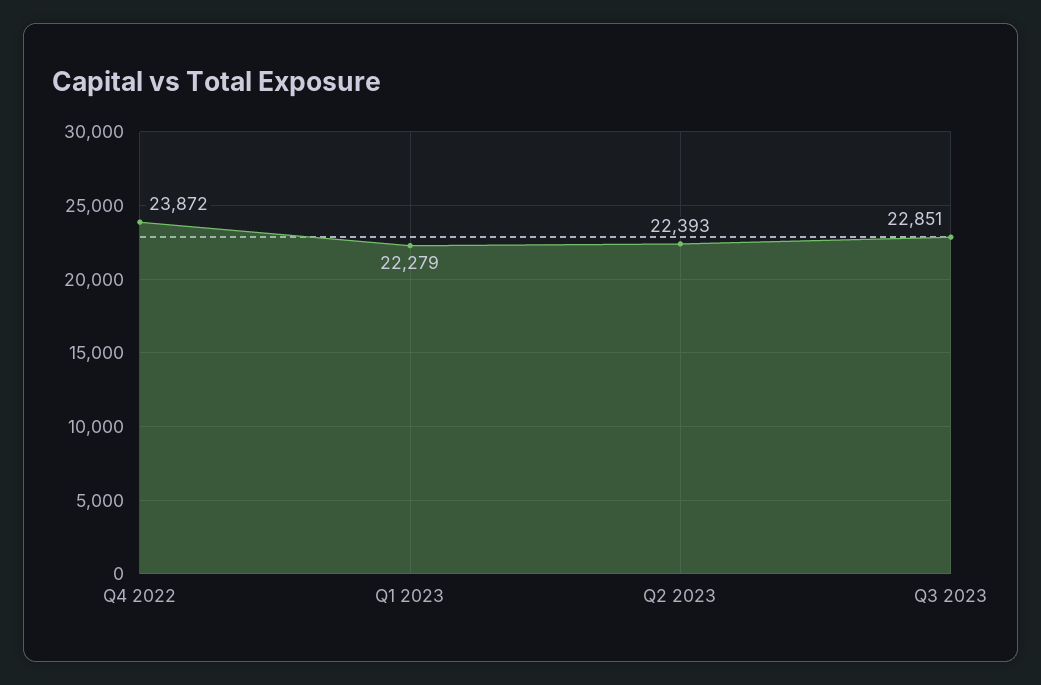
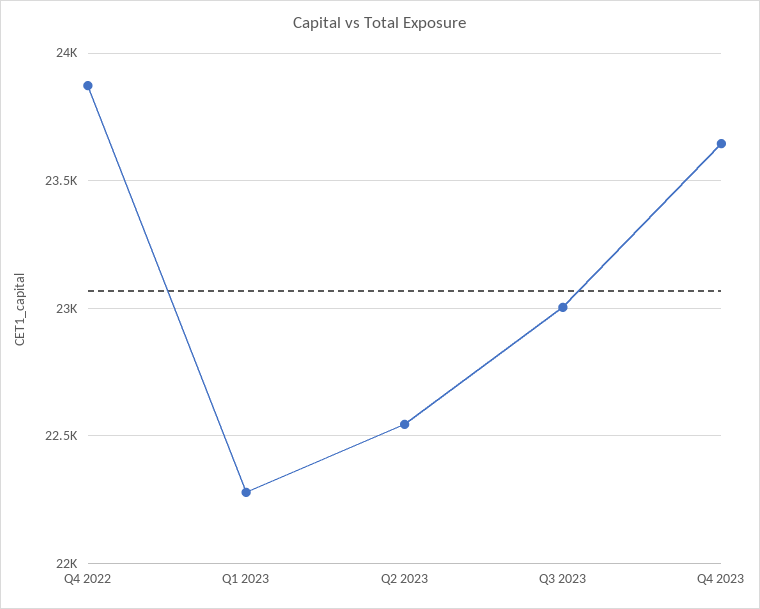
Q2 2023: 22393 -> 22550
Q3 2023: 22851 -> 23000
Q4 2023: none -> 23650

